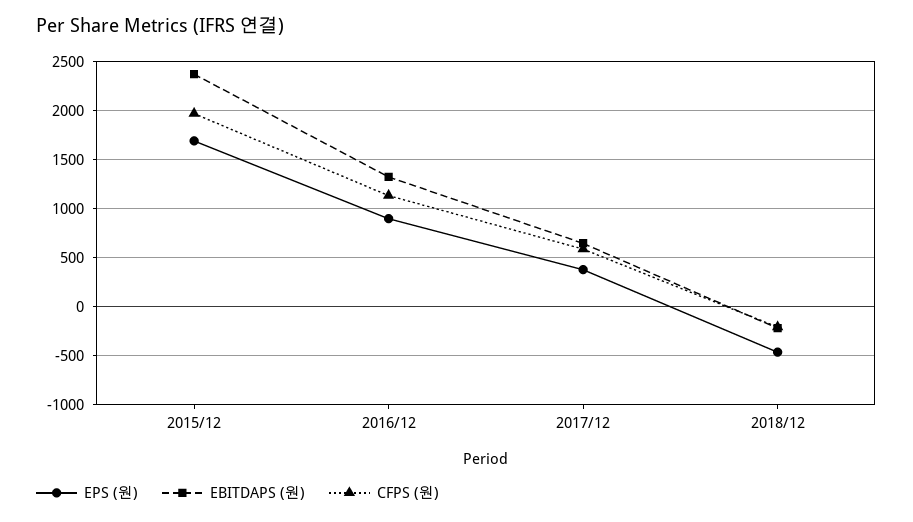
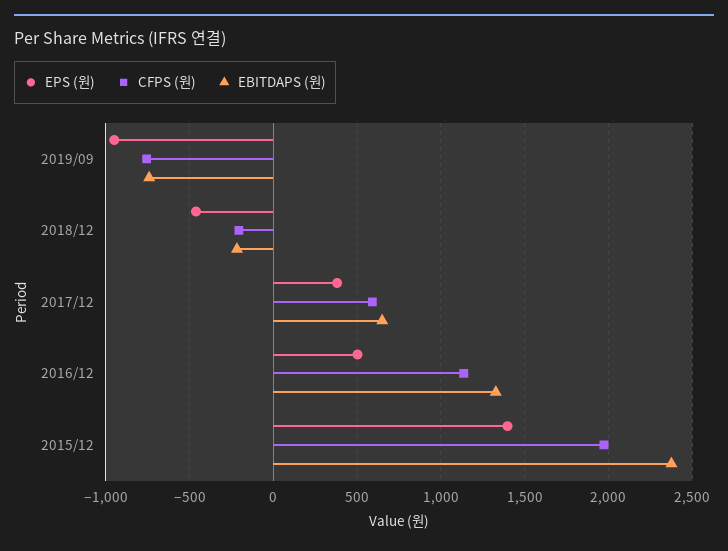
EPS (원), 2015/12: 1700 -> 1400
EPS (원), 2016/12: 900 -> 500
EPS (원), 2019/09: none -> -950
CFPS (원), 2019/09: none -> -750
EBITDAPS (원), 2019/09: none -> -750

